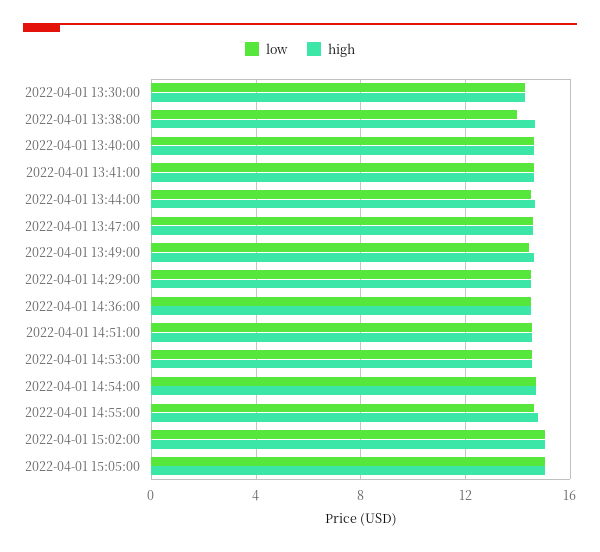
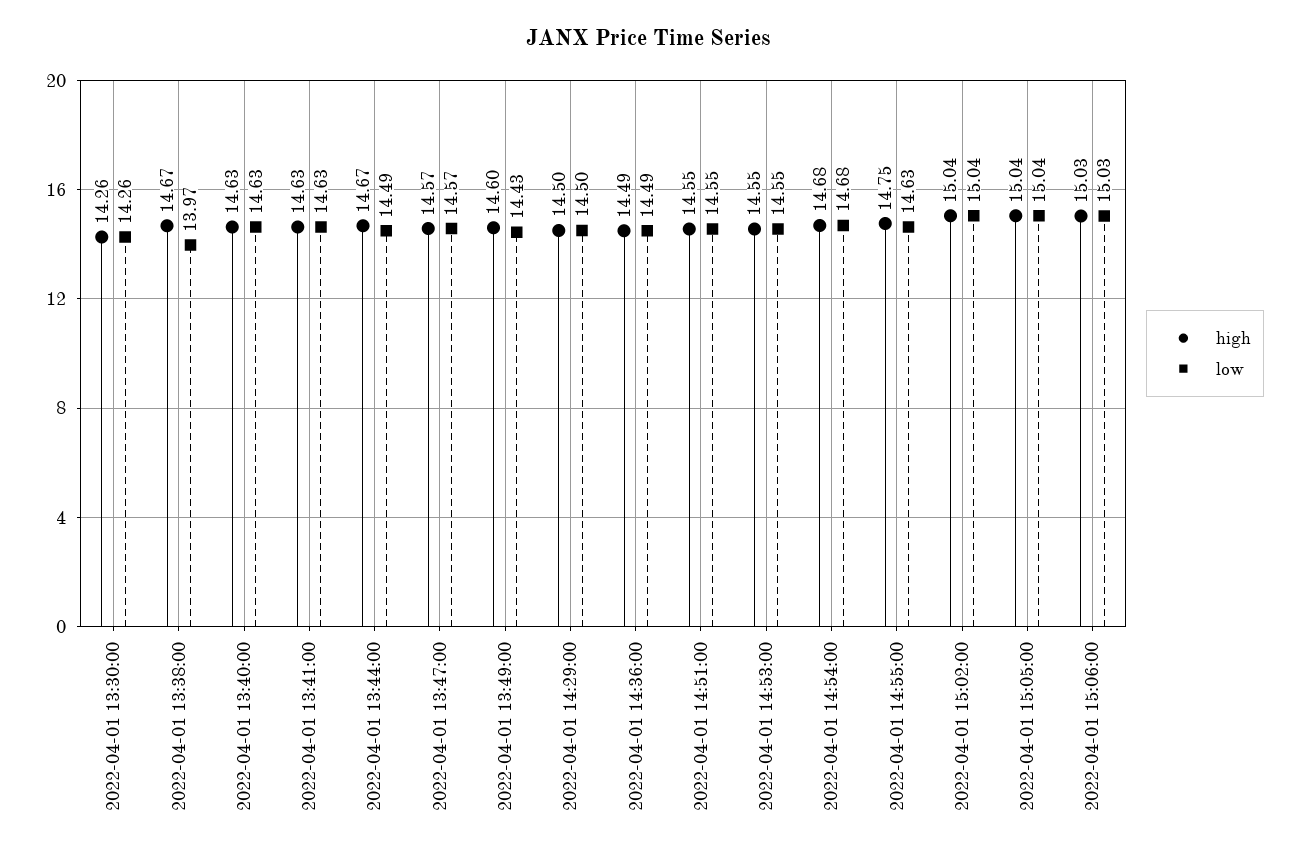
high, 2022-04-01 15:06:00: none -> 15.03
low, 2022-04-01 15:06:00: none -> 15.03

